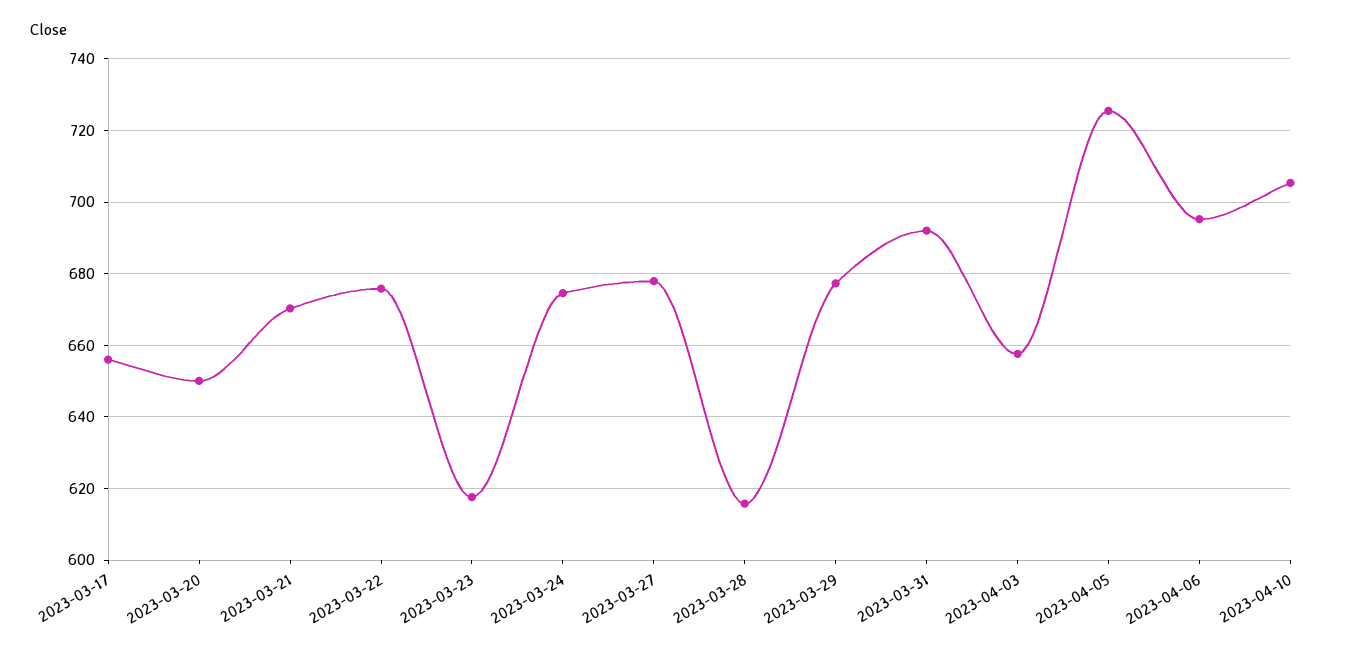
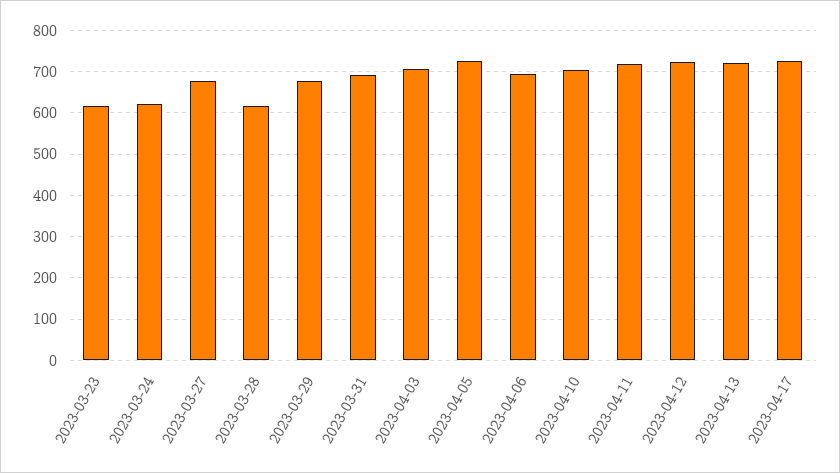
2023-03-17: 656 -> none
2023-03-20: 650 -> none
2023-03-21: 670 -> none
2023-03-22: 676 -> none
2023-03-24: 674 -> 620
2023-04-03: 658 -> 700
2023-04-11: none -> 720
2023-04-12: none -> 720
2023-04-13: none -> 720
2023-04-17: none -> 720

